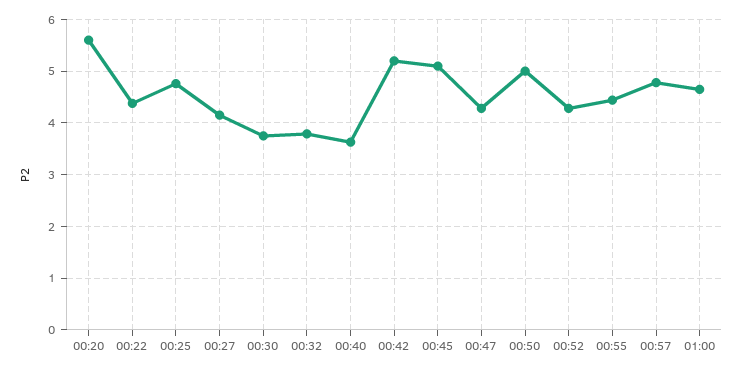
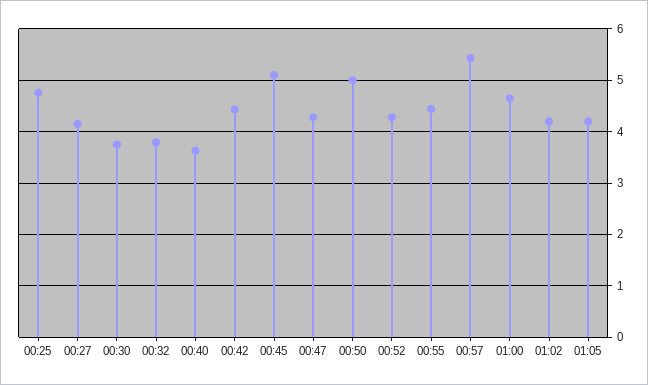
00:20: 5.6 -> none
00:22: 4.4 -> none
00:42: 5.2 -> 4.4
00:57: 4.8 -> 5.4
01:02: none -> 4.2
01:05: none -> 4.2

